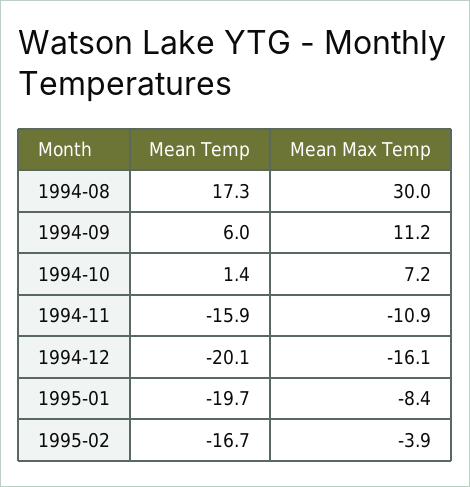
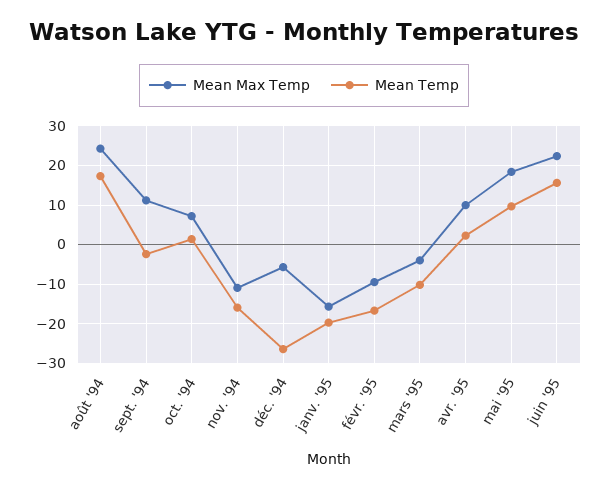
Mean Max Temp, 1994-08: 30 -> 24
Mean Temp, 1994-09: 6 -> -2
Mean Temp, 1994-12: -20.1 -> -26
Mean Max Temp, 1994-12: -16.1 -> -6
Mean Max Temp, 1995-01: -8.4 -> -16
Mean Max Temp, 1995-02: -3.9 -> -10
Mean Max Temp, mars '95: none -> -4
Mean Temp, mars '95: none -> -10
Mean Max Temp, avr. '95: none -> 10
Mean Temp, avr. '95: none -> 2
Mean Max Temp, mai '95: none -> 18
Mean Temp, mai '95: none -> 10
Mean Max Temp, juin '95: none -> 22
Mean Temp, juin '95: none -> 16

